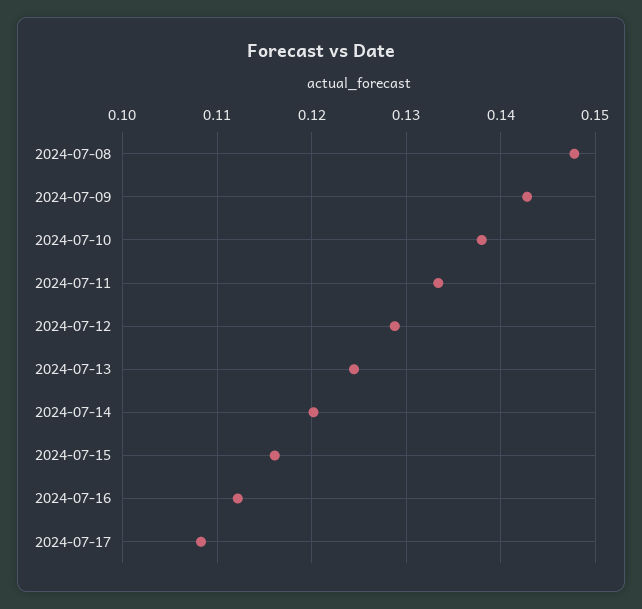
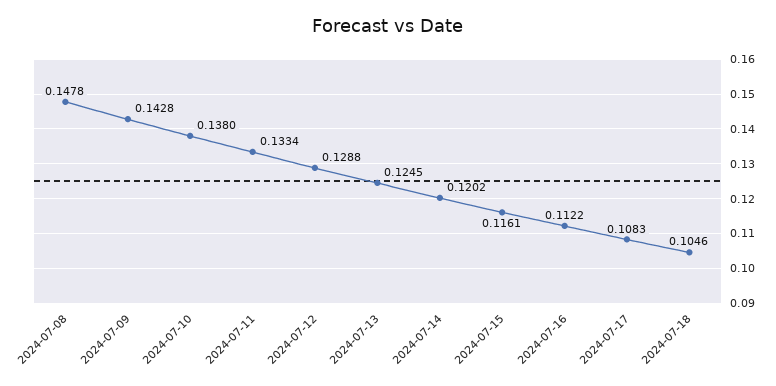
2024-07-18: none -> 0.1046

